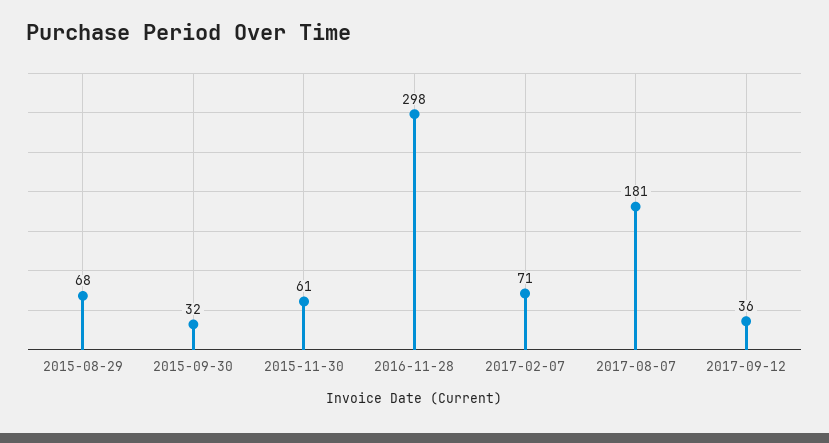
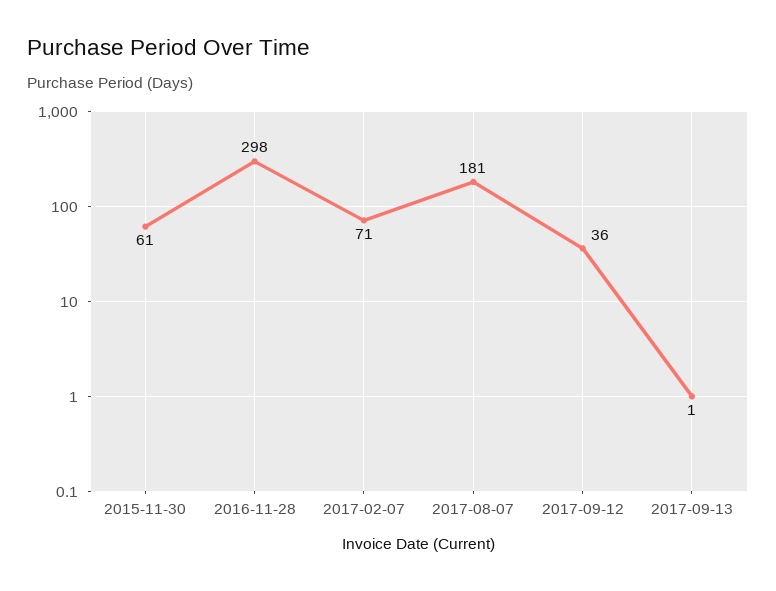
2015-08-29: 68 -> none
2015-09-30: 32 -> none
2017-09-13: none -> 1

